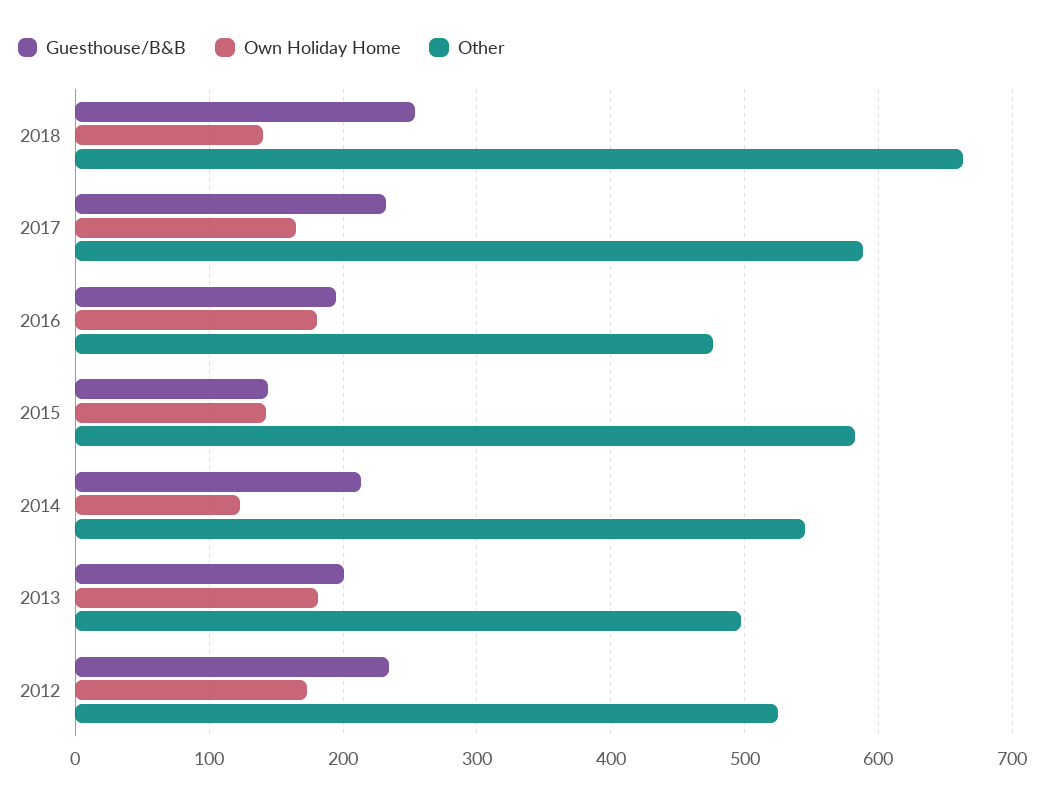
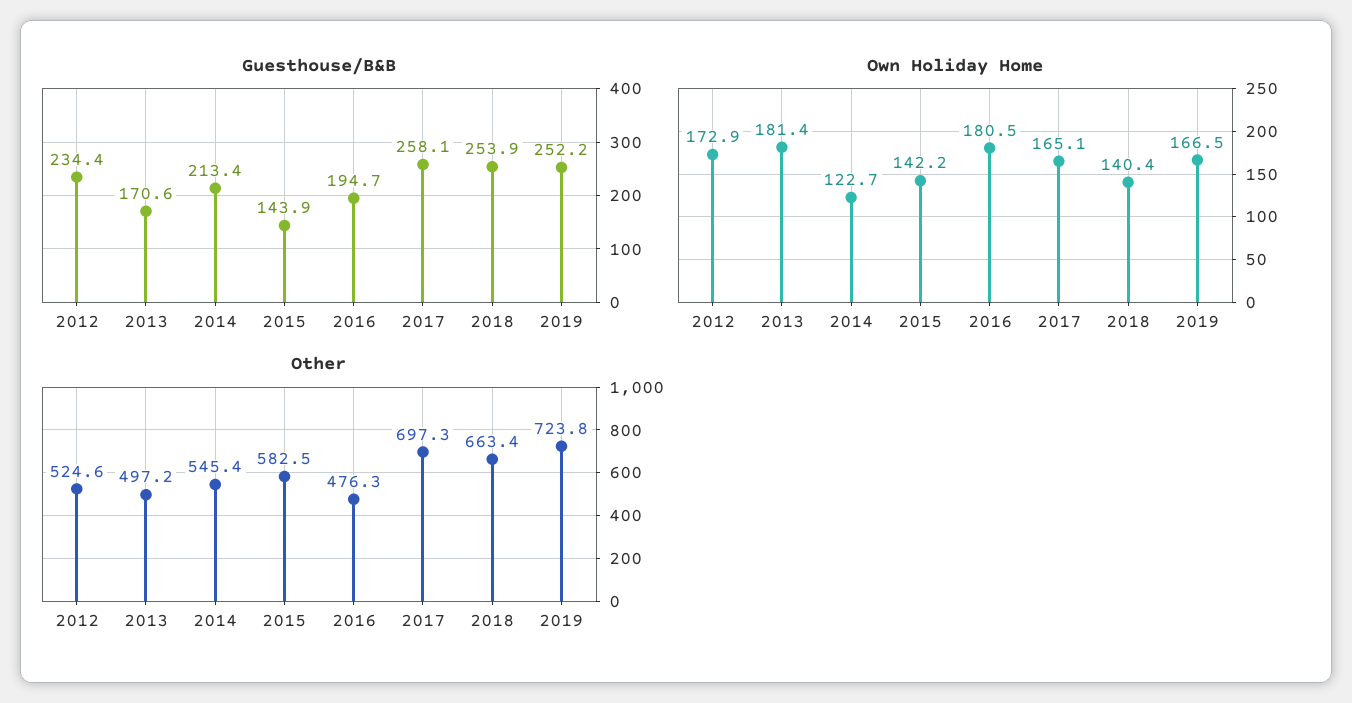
Guesthouse/B&B, 2017: 230 -> 258.1
Other, 2017: 590 -> 697.3
Guesthouse/B&B, 2013: 200 -> 170.6
Guesthouse/B&B, 2019: none -> 252.2
Own Holiday Home, 2019: none -> 166.5
Other, 2019: none -> 723.8

